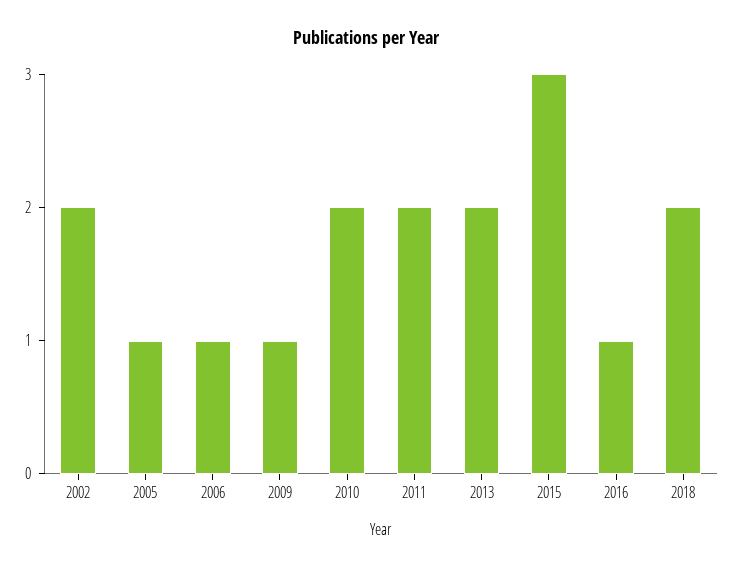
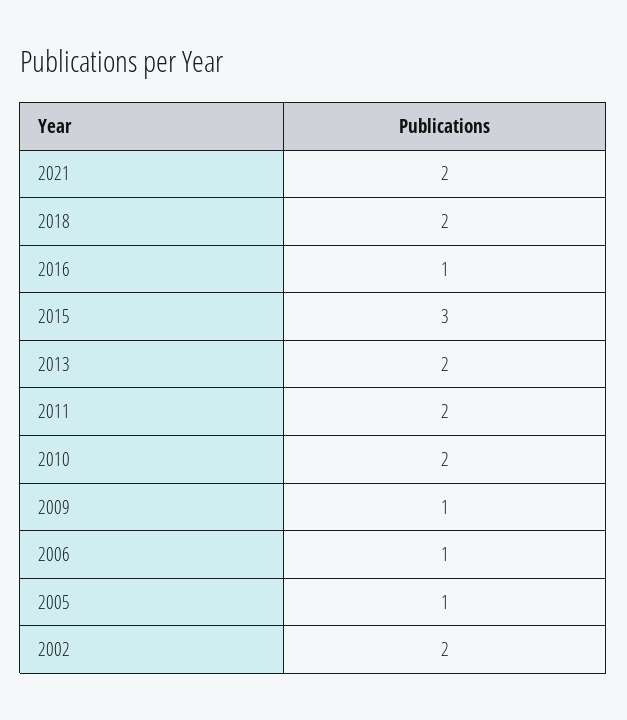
2021: none -> 2

